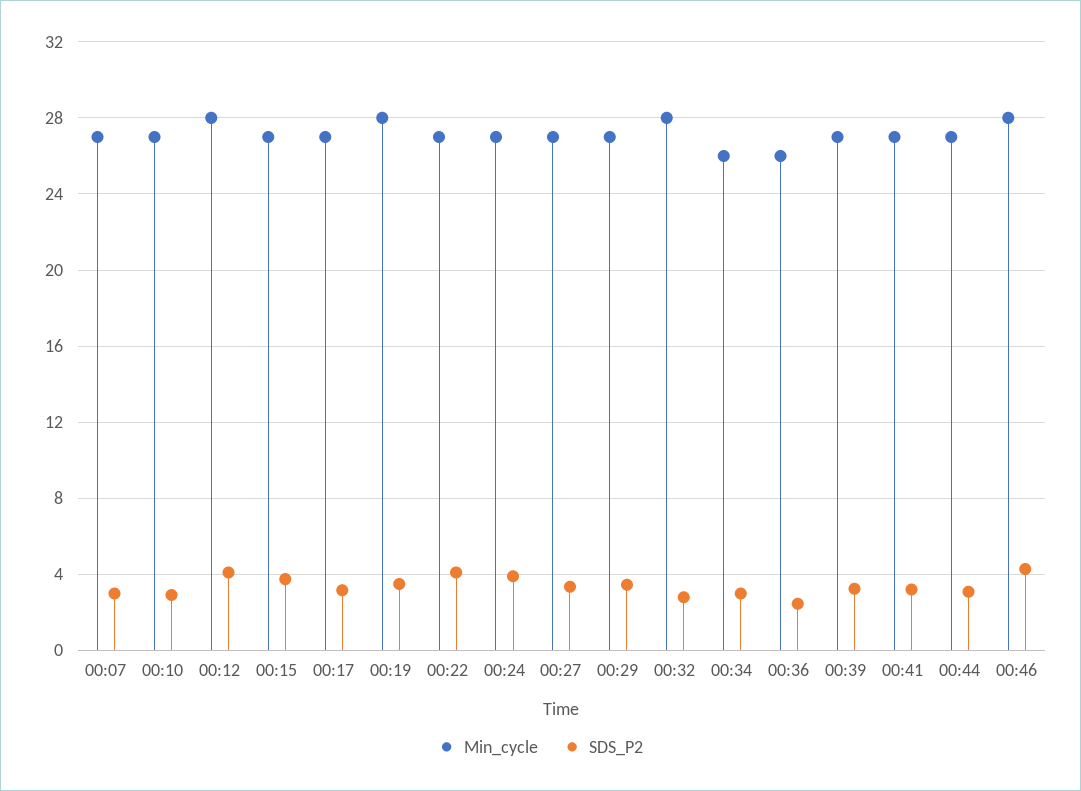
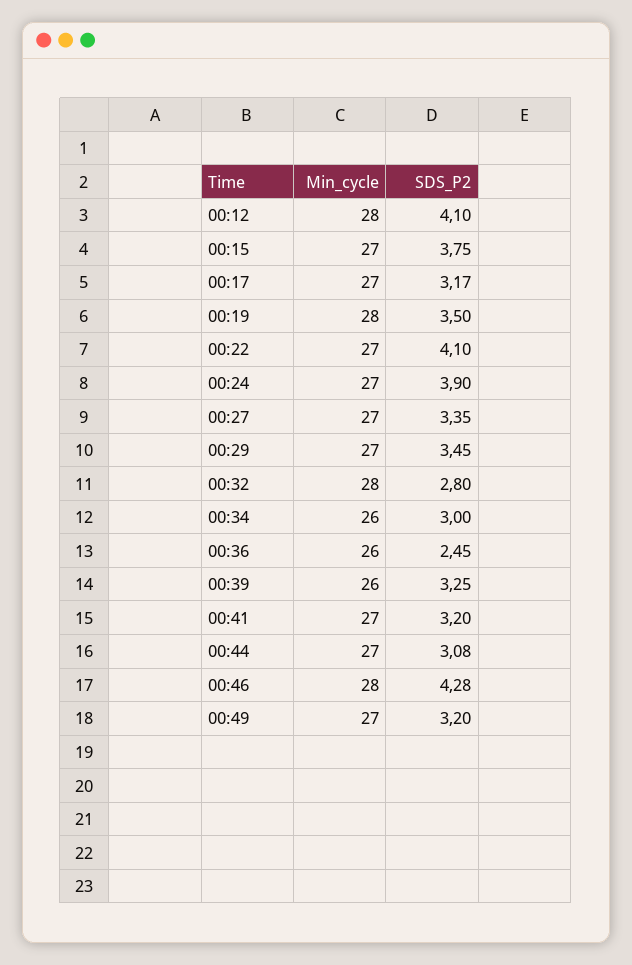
Min_cycle, 00:07: 27 -> none
SDS_P2, 00:07: 3 -> none
Min_cycle, 00:10: 27 -> none
SDS_P2, 00:10: 3 -> none
Min_cycle, 00:39: 27 -> 26
Min_cycle, 00:49: none -> 27
SDS_P2, 00:49: none -> 3.2

